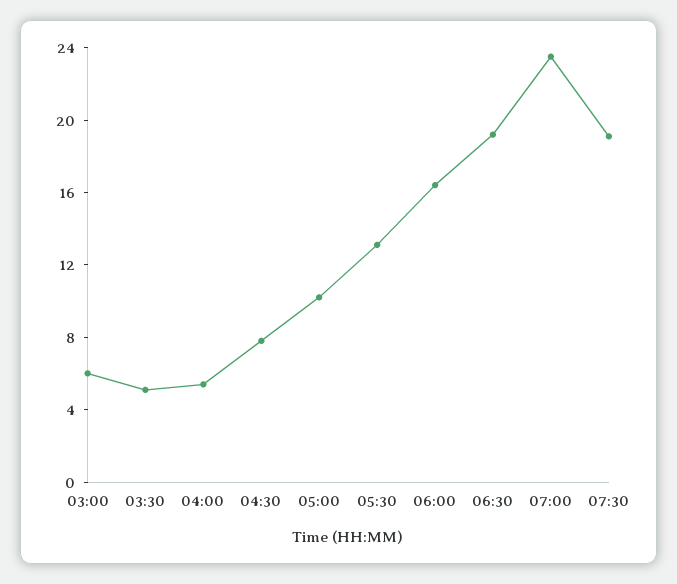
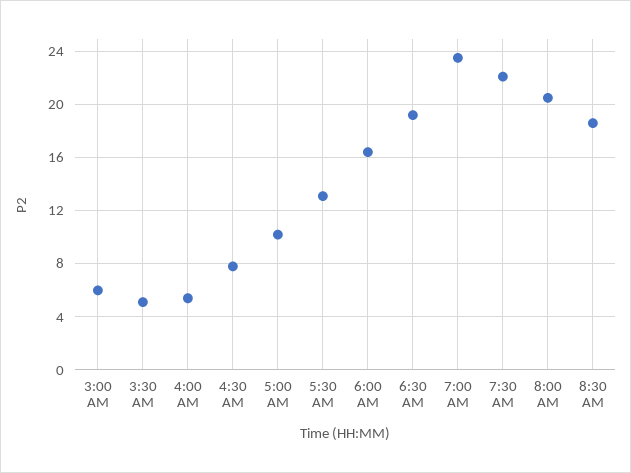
07:30: 19 -> 22
8:00 AM: none -> 20.5
8:30 AM: none -> 18.5

